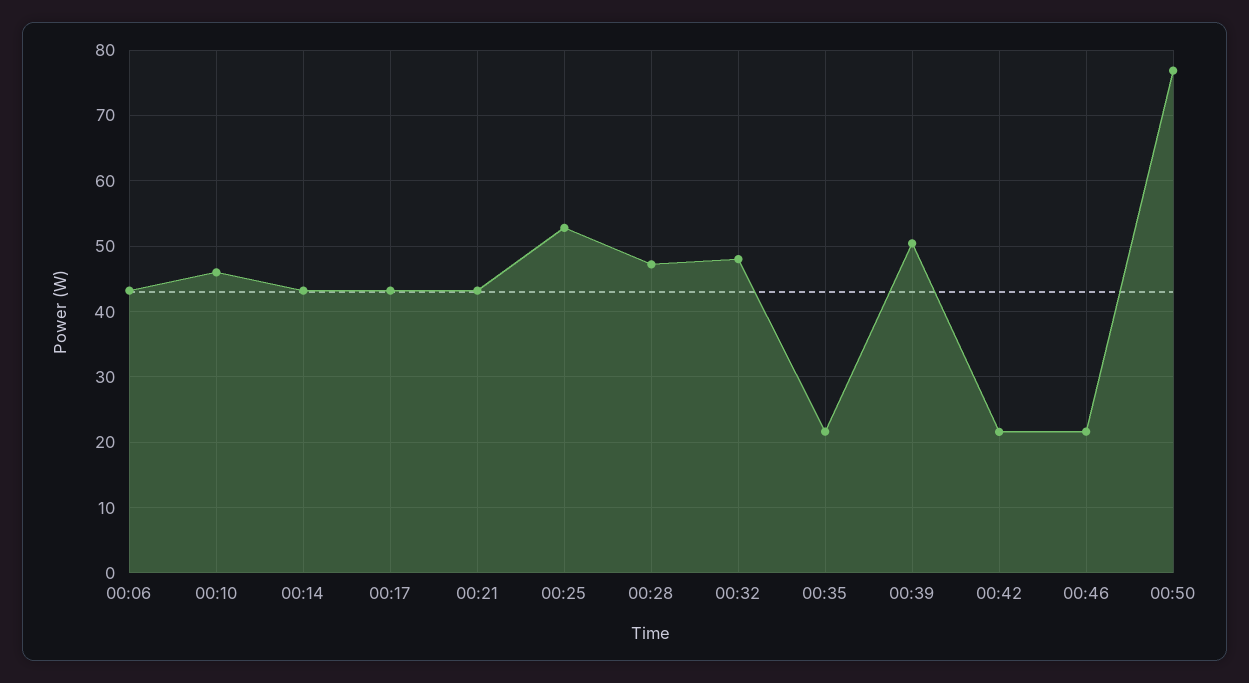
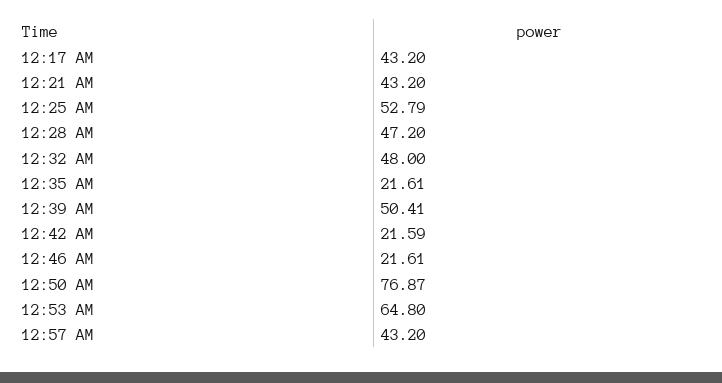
00:06: 43 -> none
00:10: 46 -> none
00:14: 43 -> none
12:53 AM: none -> 64.8
12:57 AM: none -> 43.2

